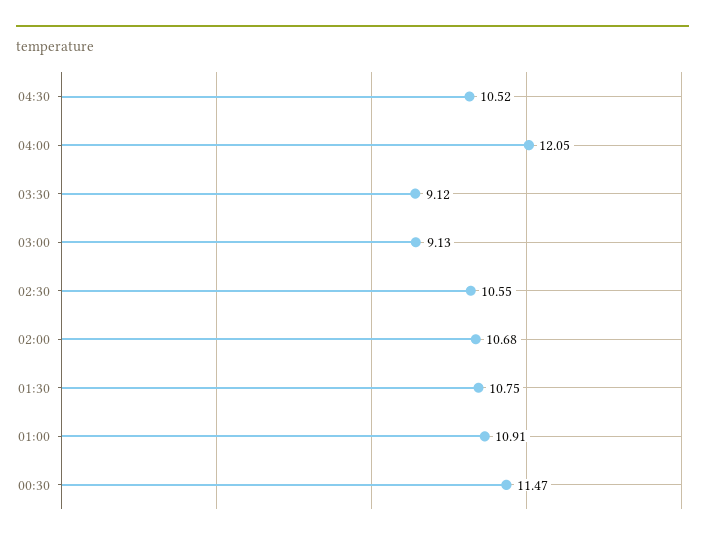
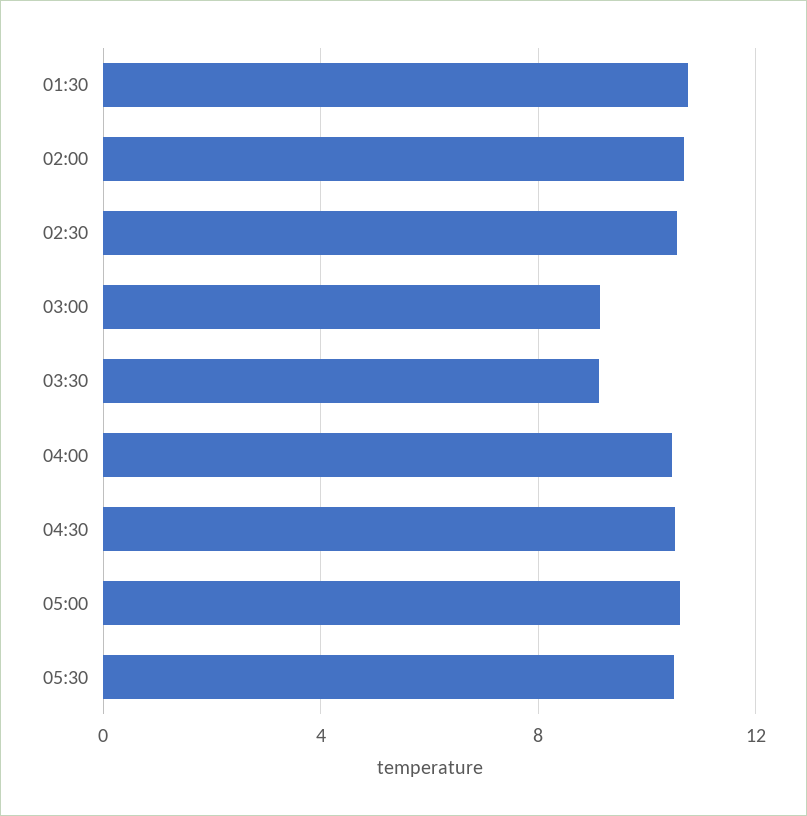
04:00: 12.05 -> 10.5
01:00: 10.91 -> none
00:30: 11.47 -> none
05:00: none -> 10.5
05:30: none -> 10.5

